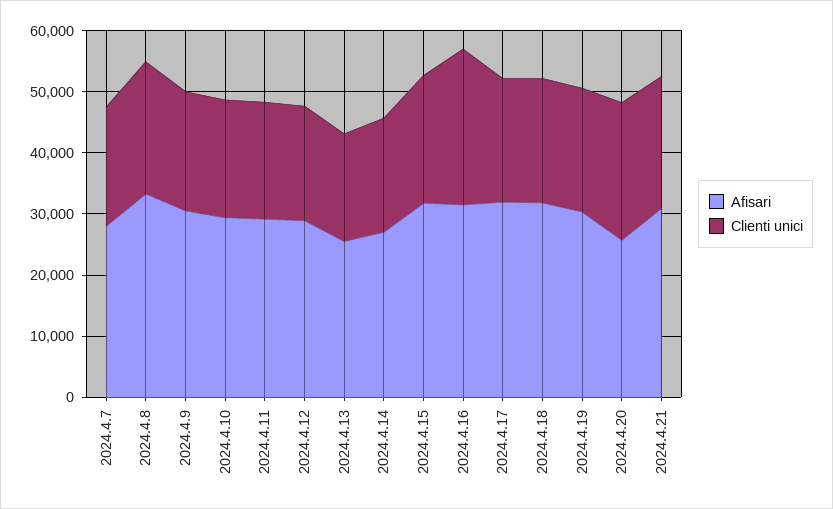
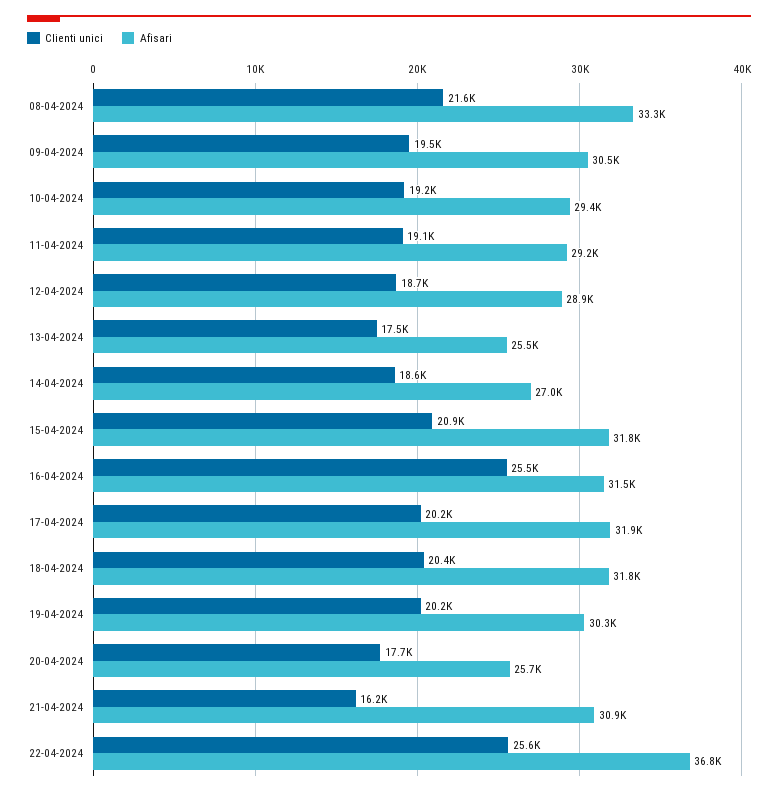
Afisari, 2024.4.7: 28000 -> none
Clienti unici, 2024.4.7: 20000 -> none
Clienti unici, 2024.4.20: 22000 -> 17700
Clienti unici, 2024.4.21: 22000 -> 16200
Clienti unici, 22-04-2024: none -> 25600
Afisari, 22-04-2024: none -> 36800

